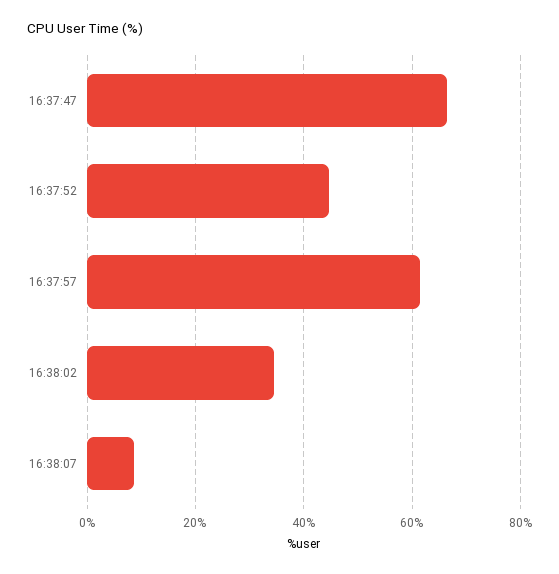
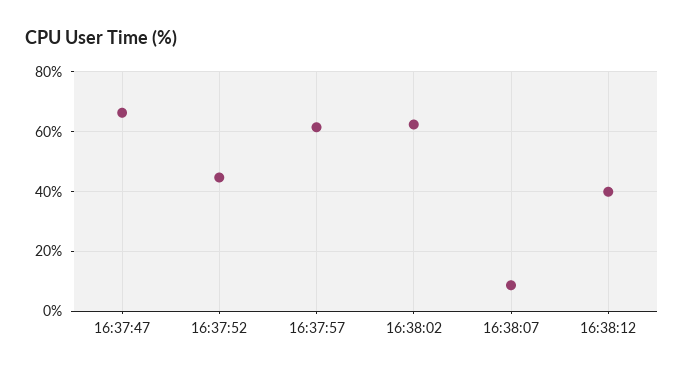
16:38:02: 34 -> 62.5
16:38:12: none -> 40

